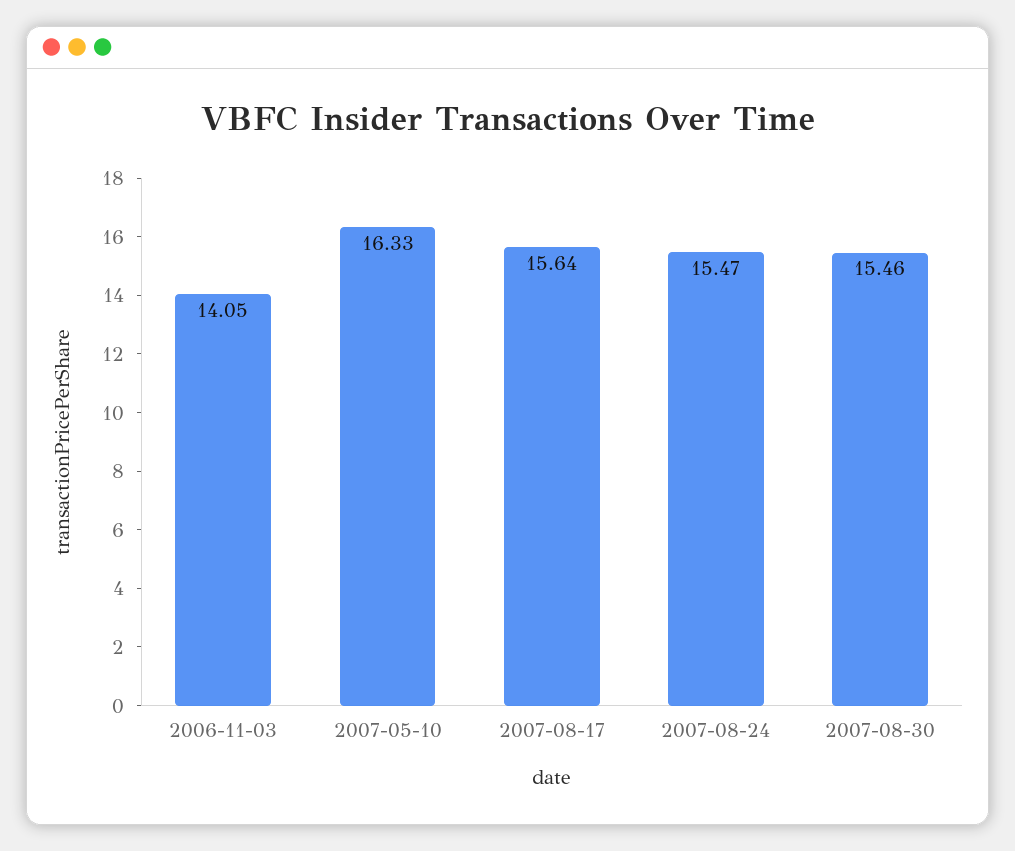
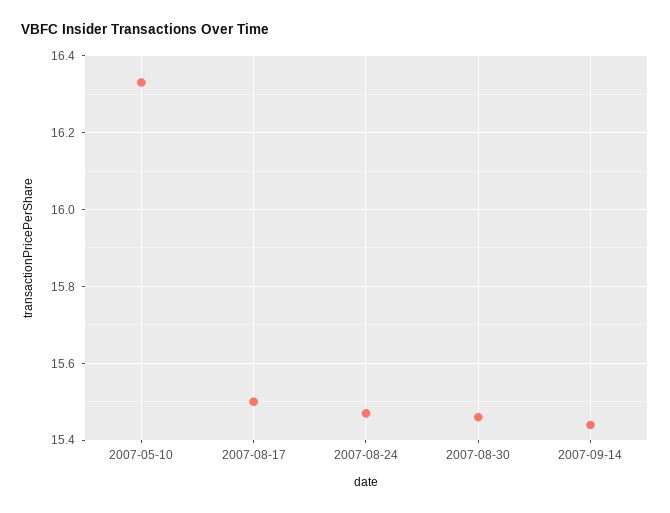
2006-11-03: 14.05 -> none
2007-08-17: 15.64 -> 15.5
2007-09-14: none -> 15.45

